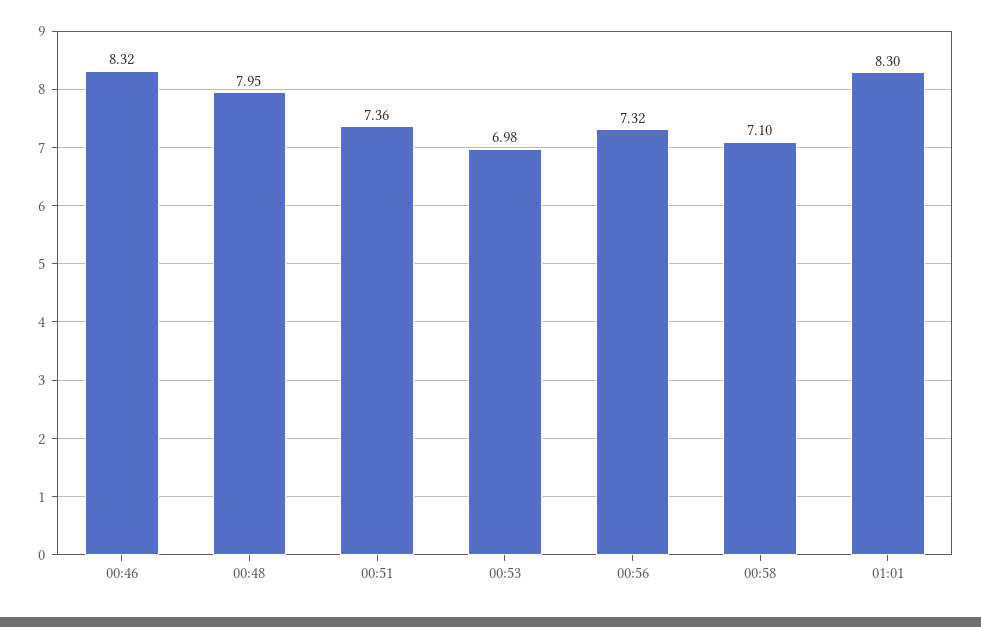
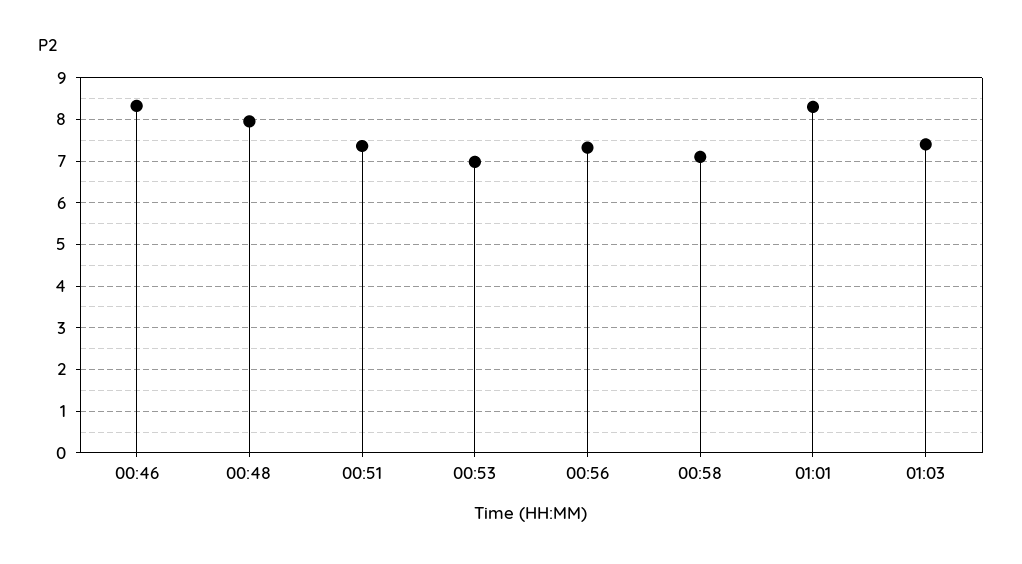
01:03: none -> 7.4

